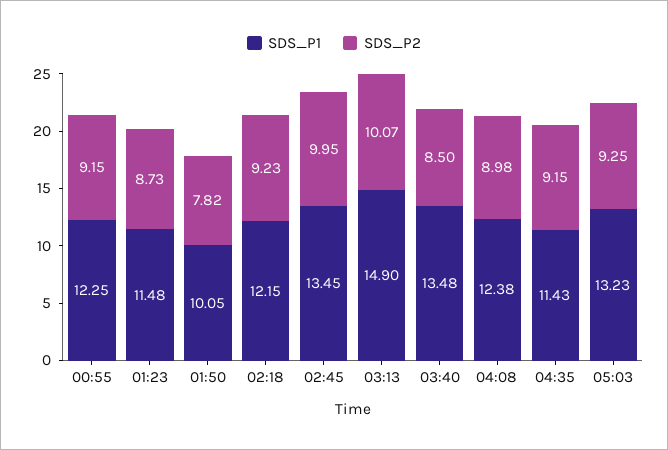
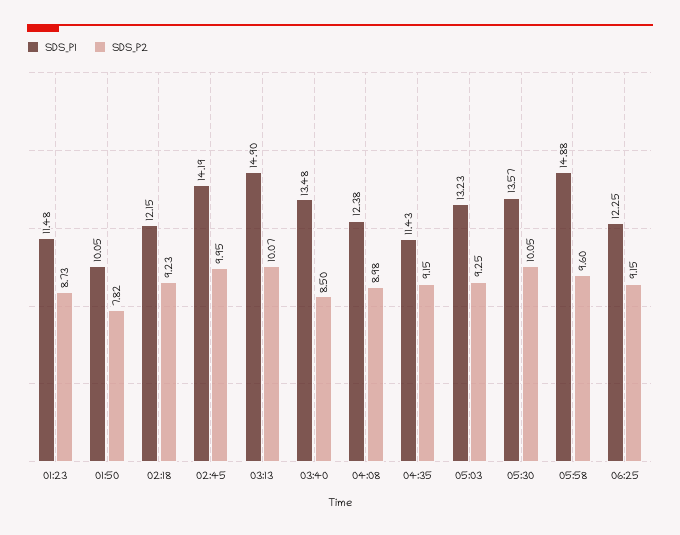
SDS_P1, 00:55: 12.25 -> none
SDS_P2, 00:55: 9.15 -> none
SDS_P1, 02:45: 13.45 -> 14.19
SDS_P1, 05:30: none -> 13.57
SDS_P2, 05:30: none -> 10.05
SDS_P1, 05:58: none -> 14.88
SDS_P2, 05:58: none -> 9.6
SDS_P1, 06:25: none -> 12.25
SDS_P2, 06:25: none -> 9.15

